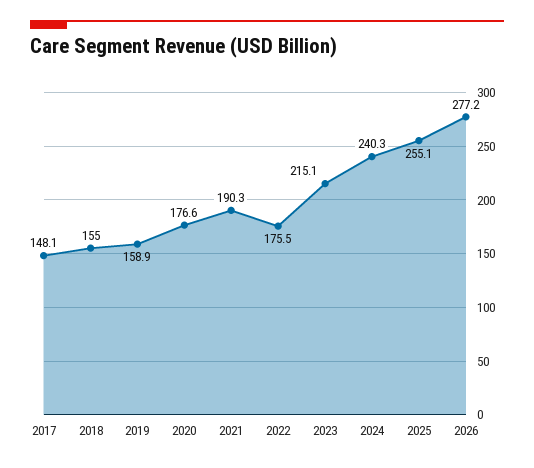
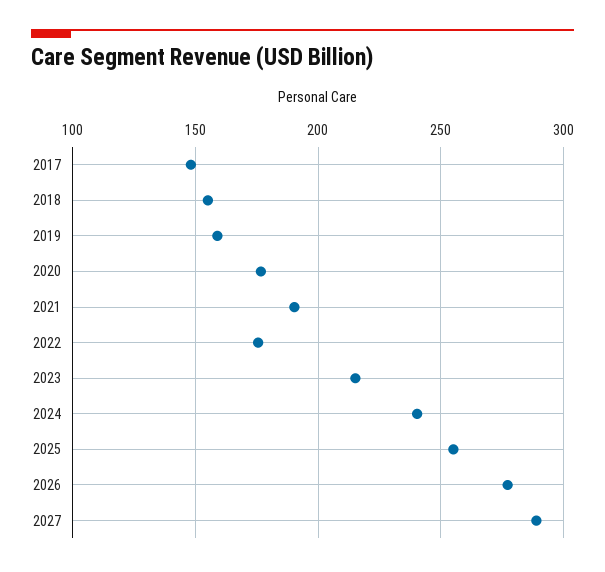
2027: none -> 290

